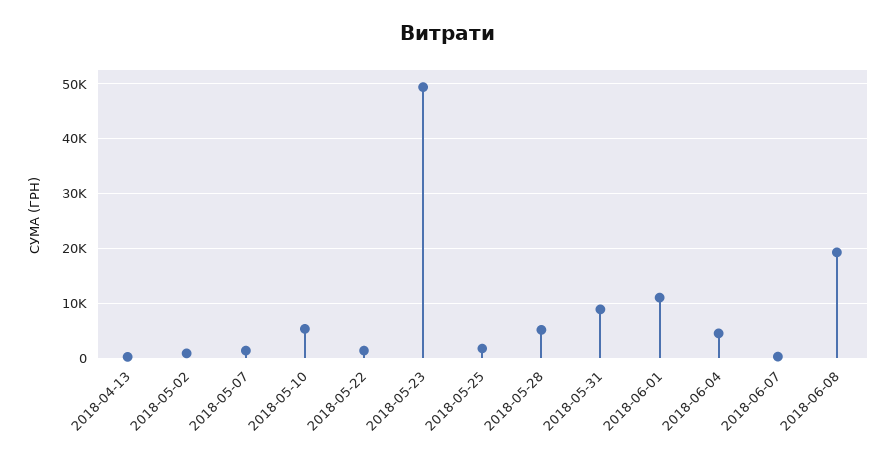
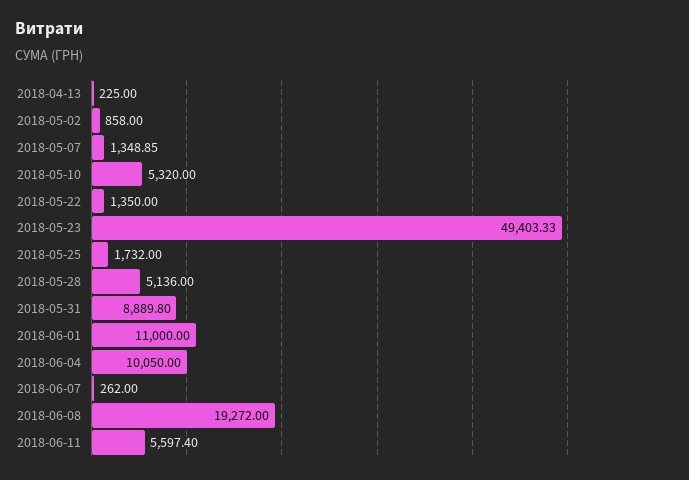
2018-06-04: 4000 -> 10050
2018-06-11: none -> 5597.4

